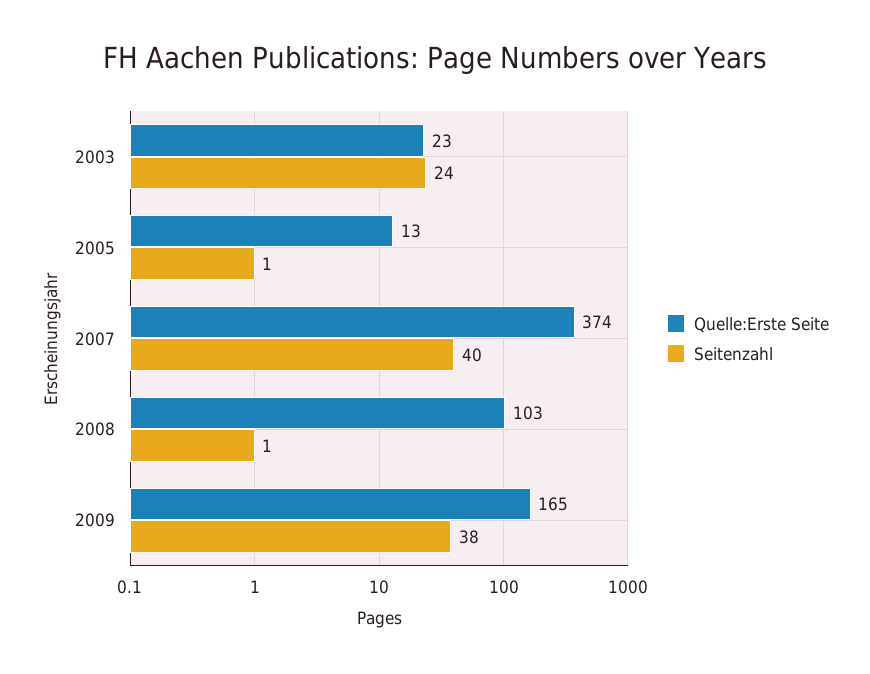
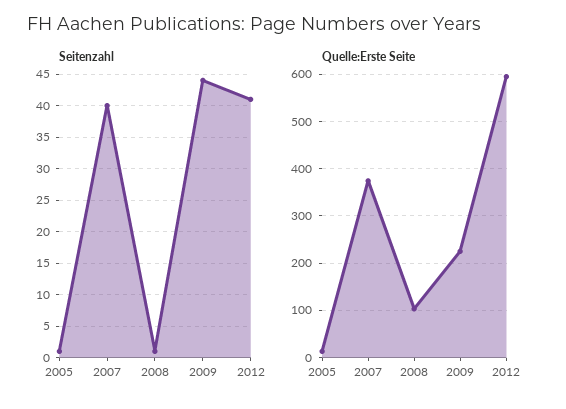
Quelle:Erste Seite, 2003: 23 -> none
Seitenzahl, 2003: 24 -> none
Quelle:Erste Seite, 2009: 165 -> 220
Seitenzahl, 2009: 38 -> 44
Seitenzahl, 2012: none -> 41
Quelle:Erste Seite, 2012: none -> 600

